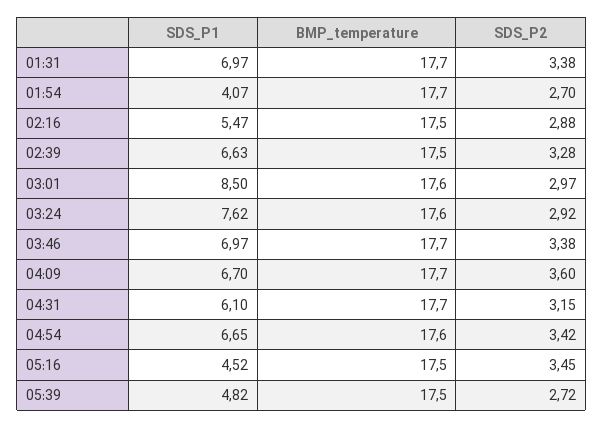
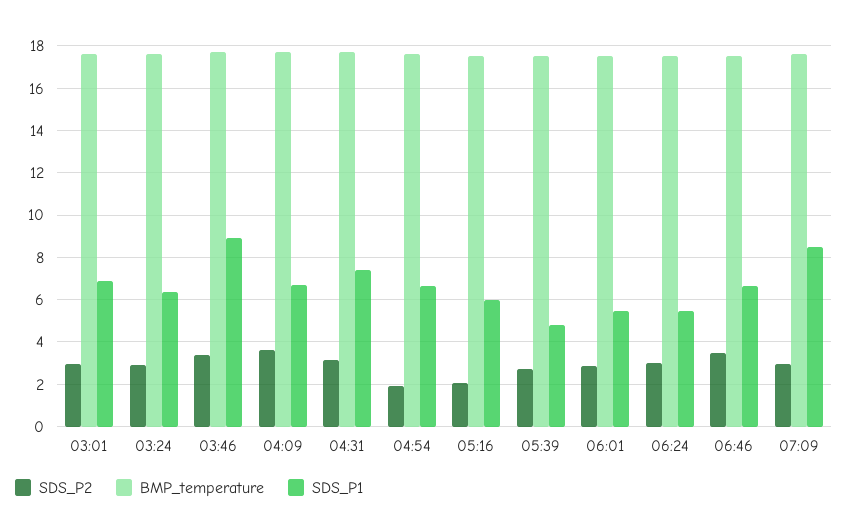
SDS_P1, 01:31: 6.97 -> none
BMP_temperature, 01:31: 17.7 -> none
SDS_P2, 01:31: 3.38 -> none
SDS_P1, 01:54: 4.07 -> none
BMP_temperature, 01:54: 17.7 -> none
SDS_P2, 01:54: 2.7 -> none
SDS_P1, 02:16: 5.47 -> none
BMP_temperature, 02:16: 17.5 -> none
SDS_P2, 02:16: 2.88 -> none
SDS_P1, 02:39: 6.63 -> none
BMP_temperature, 02:39: 17.5 -> none
SDS_P2, 02:39: 3.28 -> none
SDS_P1, 03:01: 8.5 -> 7
SDS_P1, 03:24: 7.62 -> 6.5
SDS_P1, 03:46: 6.97 -> 9
SDS_P1, 04:31: 6.1 -> 7.5
SDS_P2, 04:54: 3.42 -> 2
SDS_P1, 05:16: 4.52 -> 6
SDS_P2, 05:16: 3.45 -> 2
SDS_P2, 06:01: none -> 3
BMP_temperature, 06:01: none -> 17.5
SDS_P1, 06:01: none -> 5.5
SDS_P2, 06:24: none -> 3
BMP_temperature, 06:24: none -> 17.5
SDS_P1, 06:24: none -> 5.5
SDS_P2, 06:46: none -> 3.5
BMP_temperature, 06:46: none -> 17.5
SDS_P1, 06:46: none -> 6.5
SDS_P2, 07:09: none -> 3
BMP_temperature, 07:09: none -> 17.5
SDS_P1, 07:09: none -> 8.5

